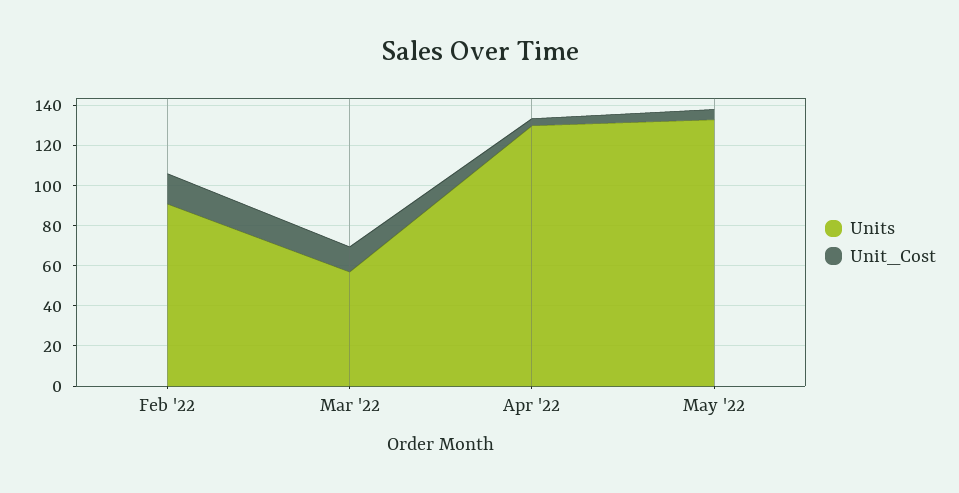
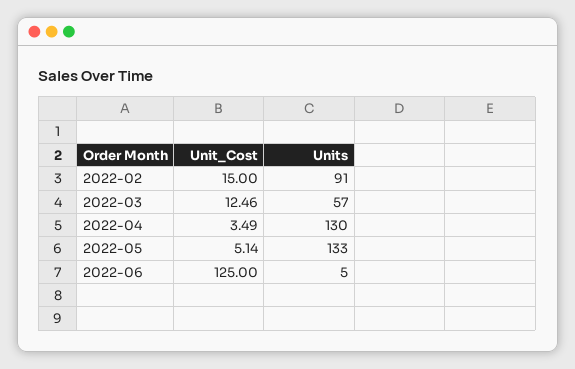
Unit_Cost, 2022-06: none -> 125
Units, 2022-06: none -> 5

